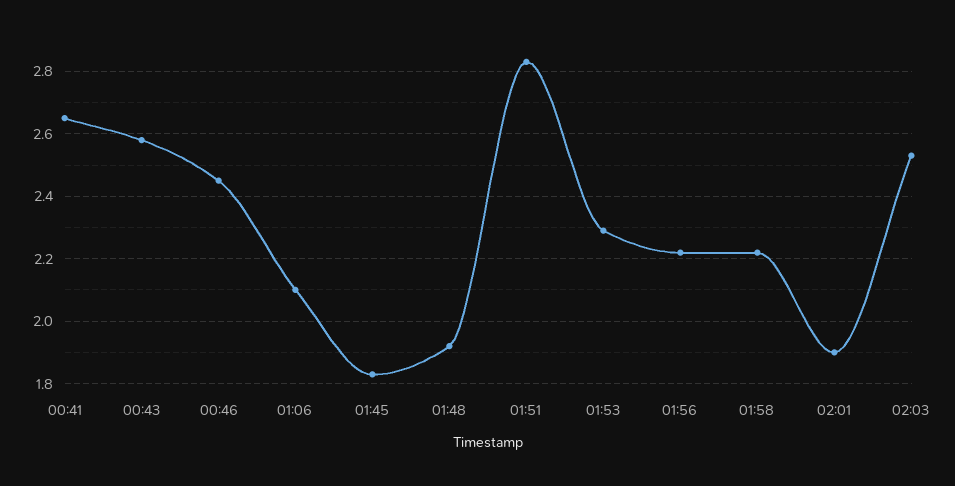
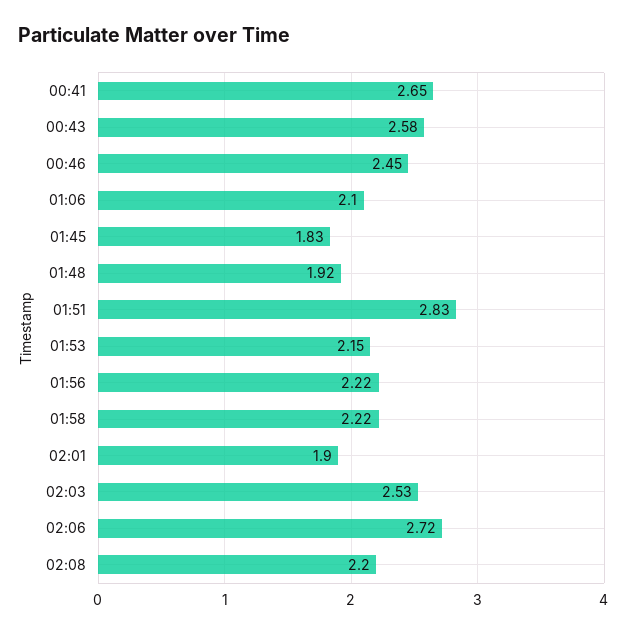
01:53: 2.3 -> 2.15
02:06: none -> 2.72
02:08: none -> 2.2

